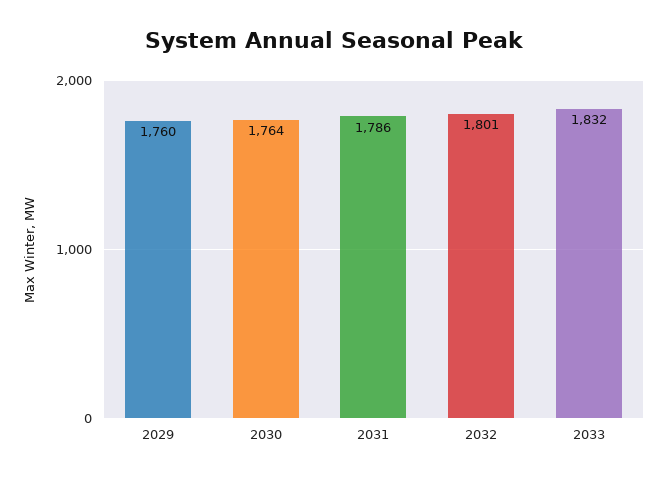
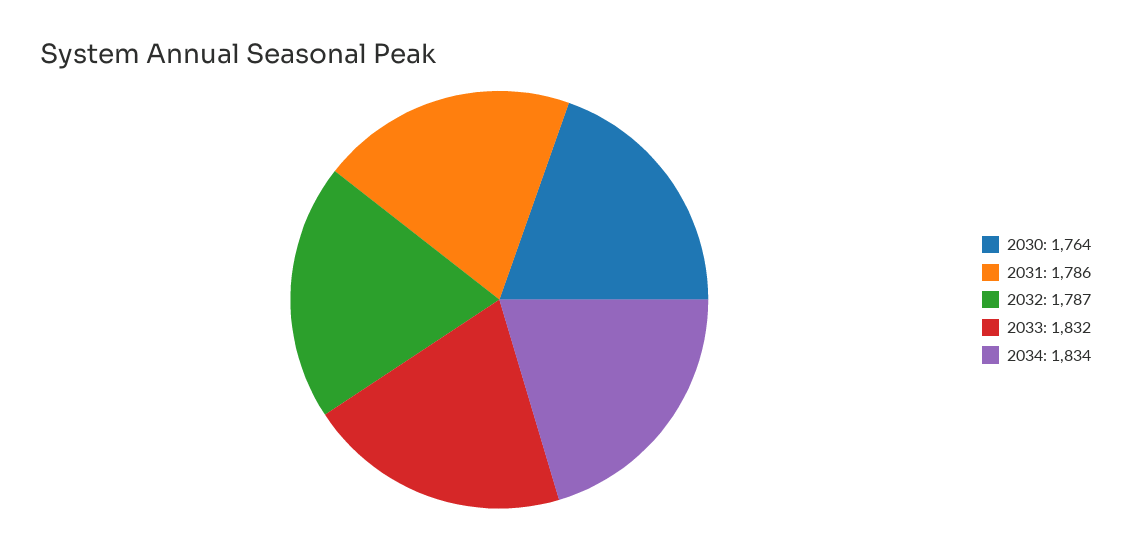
2029: 1760 -> none
2032: 1801 -> 1787
2034: none -> 1834

